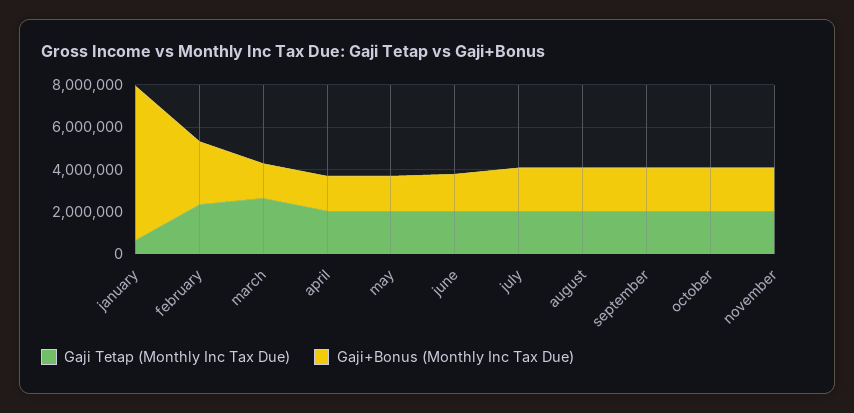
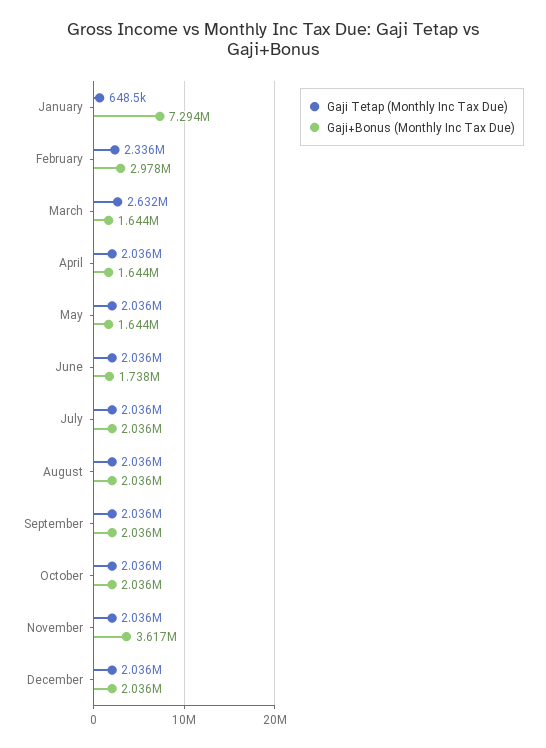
Gaji+Bonus (Monthly Inc Tax Due), november: 2000000 -> 3617000
Gaji Tetap (Monthly Inc Tax Due), December: none -> 2036000
Gaji+Bonus (Monthly Inc Tax Due), December: none -> 2036000

